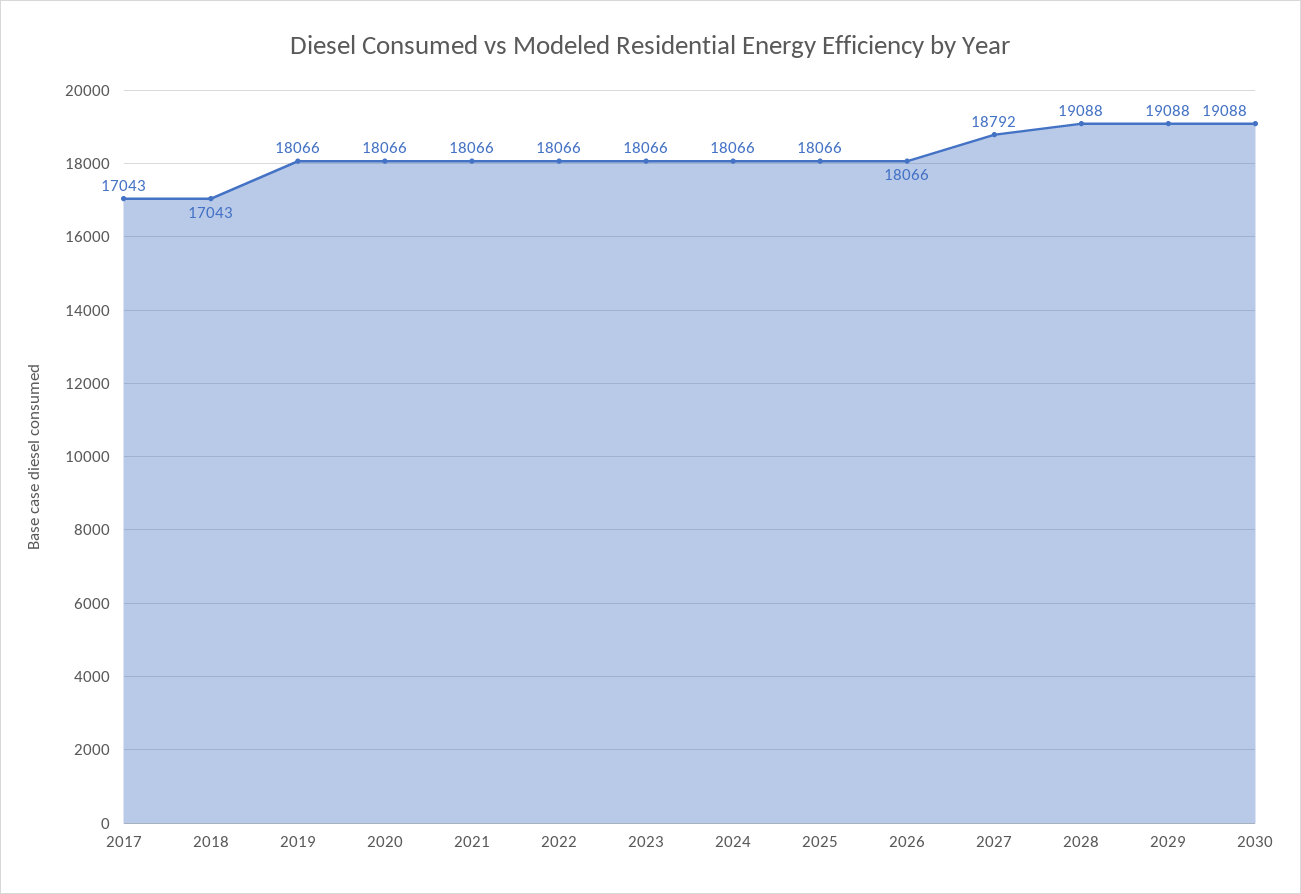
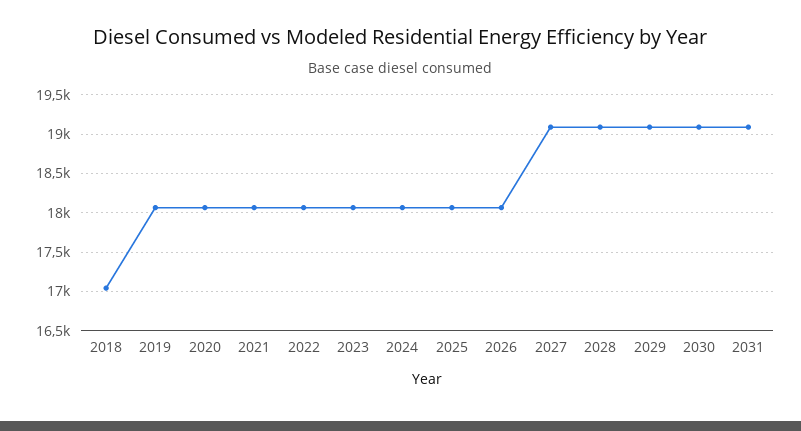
2017: 17043 -> none
2027: 18792 -> 19100
2031: none -> 19100

